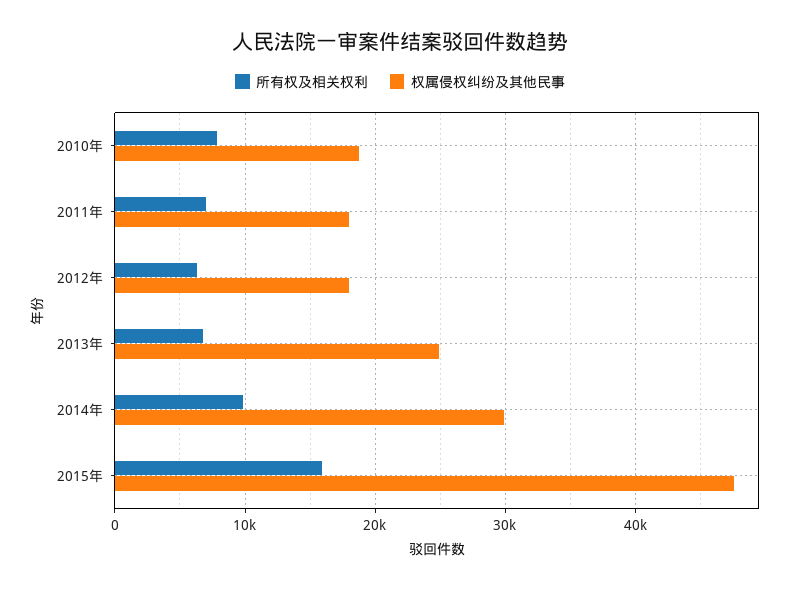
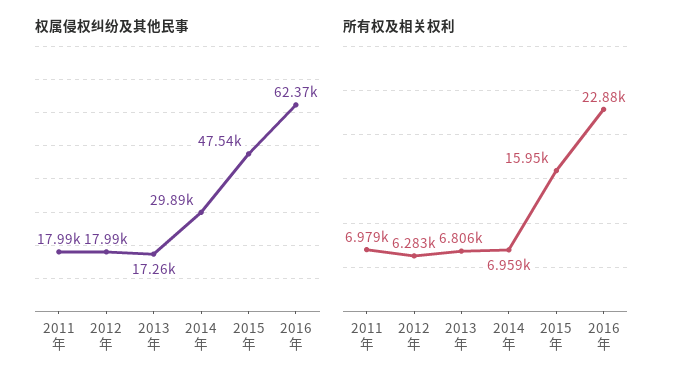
所有权及相关权利, 2010年: 8000 -> none
权属侵权纠纷及其他民事, 2010年: 19000 -> none
权属侵权纠纷及其他民事, 2013年: 25000 -> 17260
所有权及相关权利, 2014年: 10000 -> 6959
权属侵权纠纷及其他民事, 2016年: none -> 62370
所有权及相关权利, 2016年: none -> 22880

